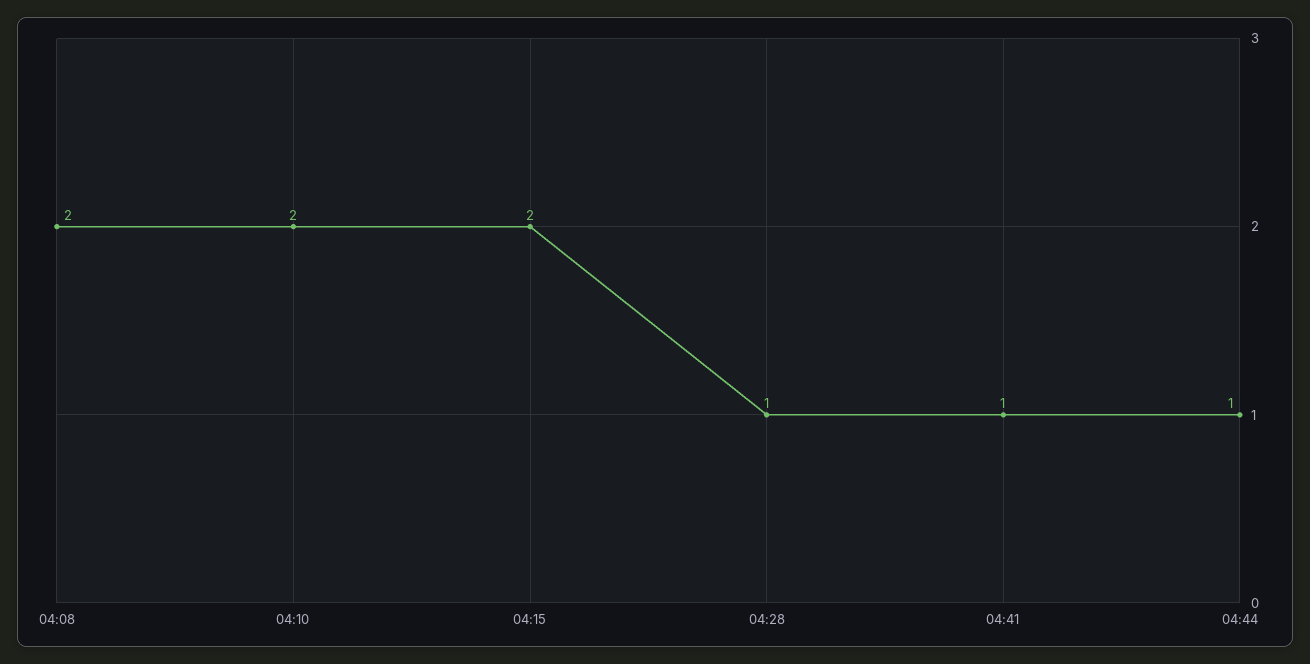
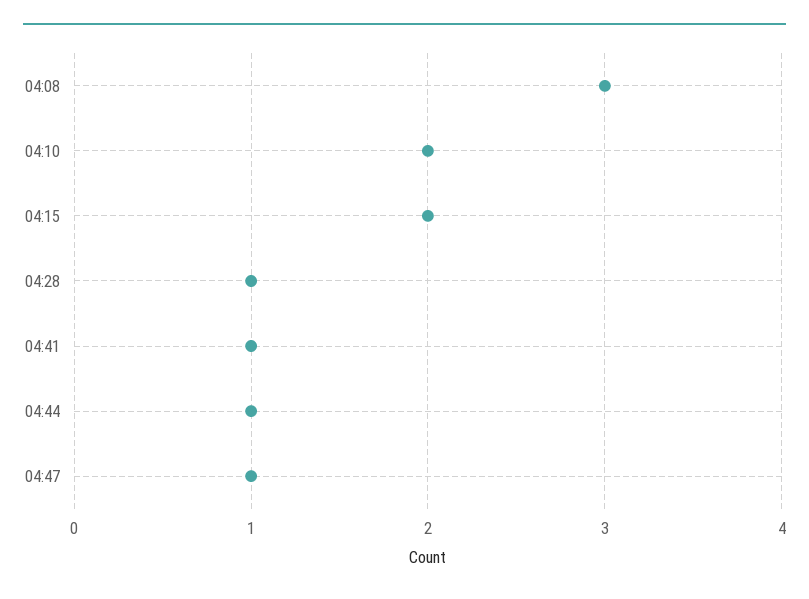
04:08: 2 -> 3
04:47: none -> 1

